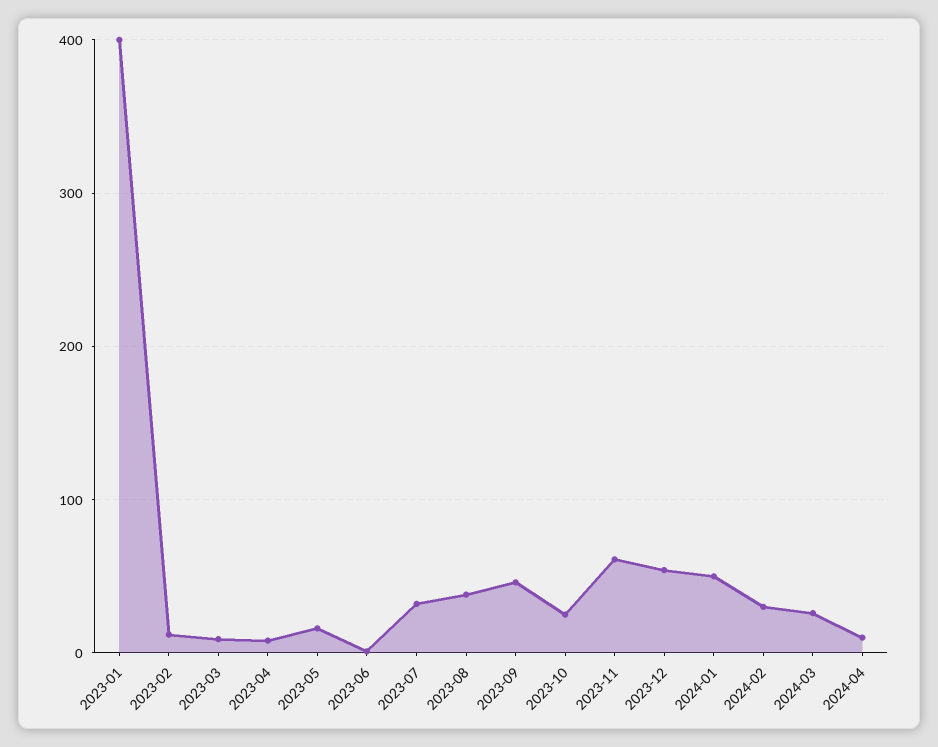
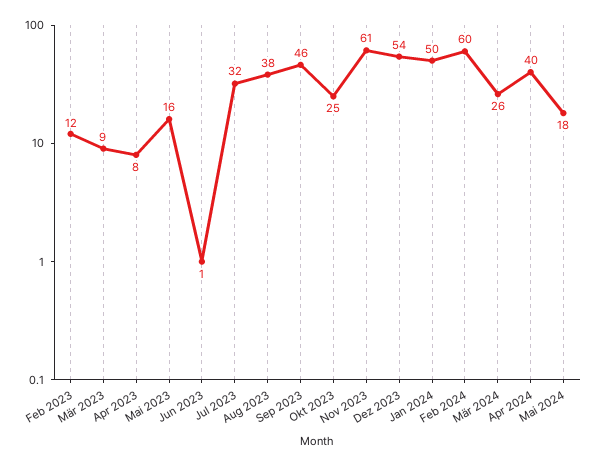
2023-01: 400 -> none
2024-02: 30 -> 60
2024-04: 10 -> 40
Mai 2024: none -> 18

